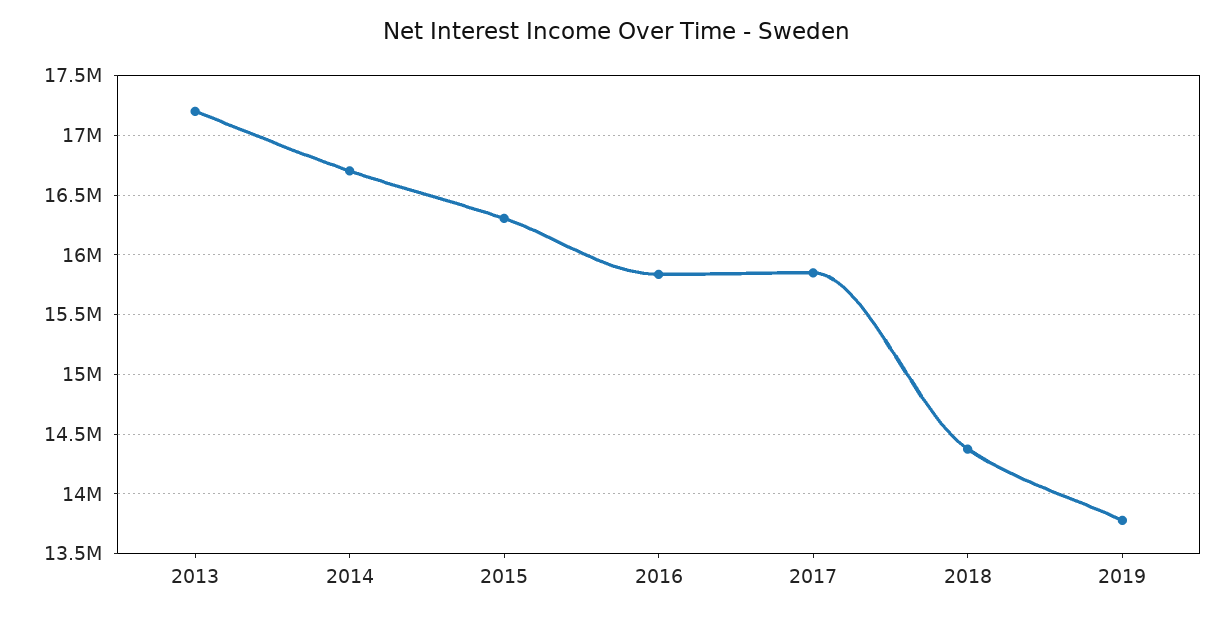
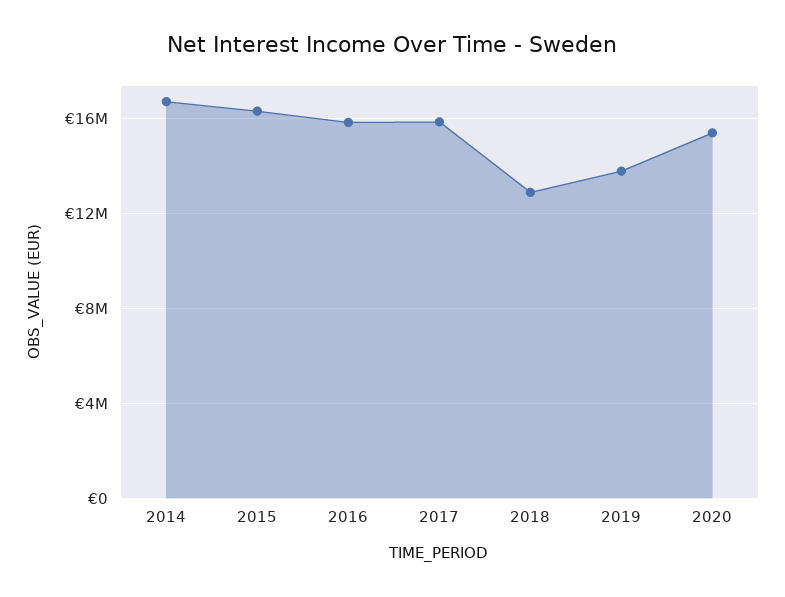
2013: 17200000 -> none
2018: 14400000 -> 13000000
2020: none -> 15500000

